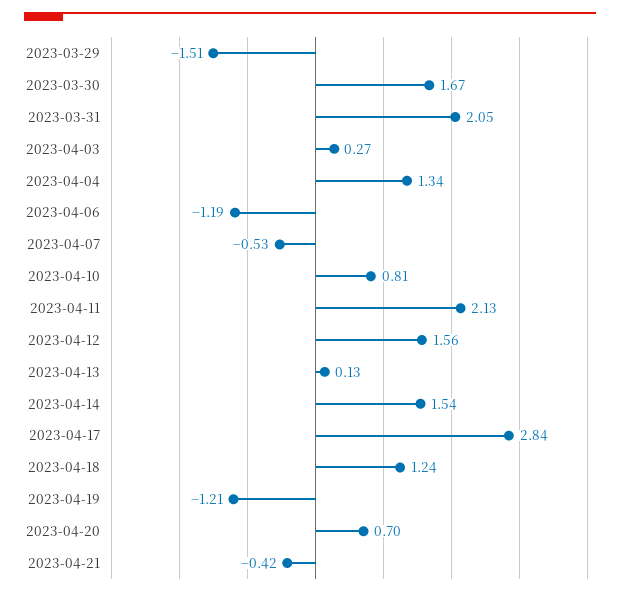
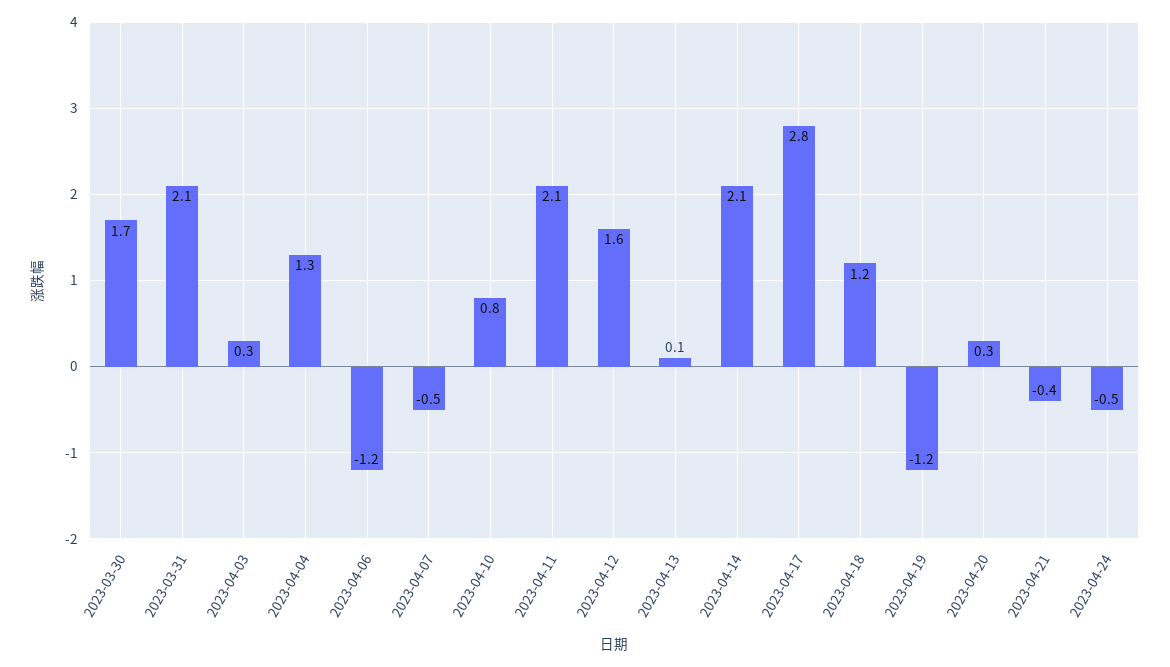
2023-03-29: -1.51 -> none
2023-04-14: 1.54 -> 2.1
2023-04-20: 0.7 -> 0.3
2023-04-24: none -> -0.5

